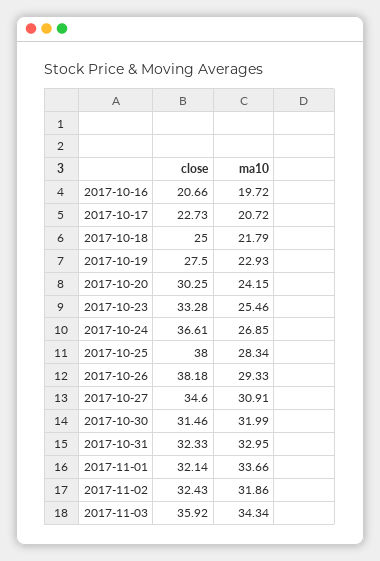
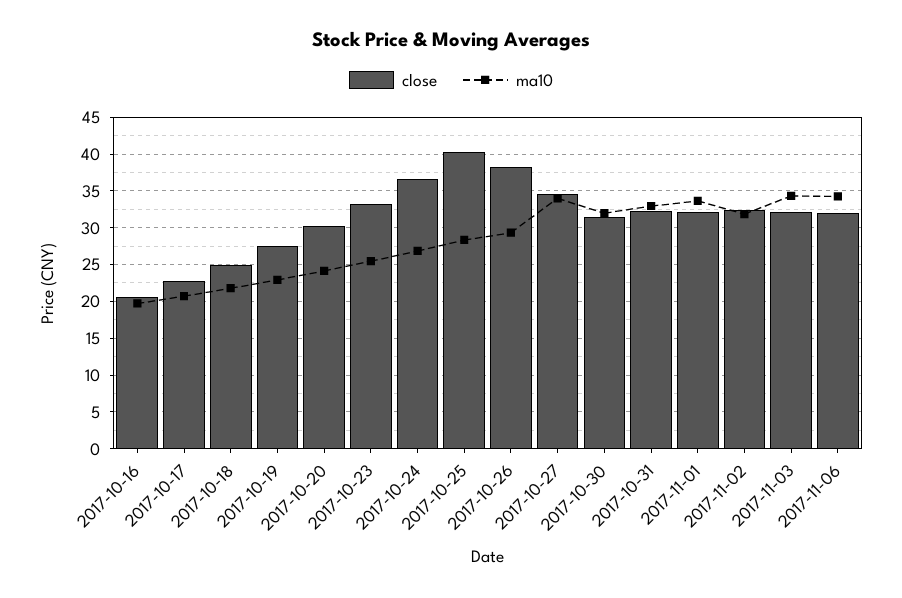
close, 2017-10-25: 38 -> 40
ma10, 2017-10-27: 30.91 -> 34
close, 2017-11-03: 35.92 -> 32
close, 2017-11-06: none -> 32
ma10, 2017-11-06: none -> 34

